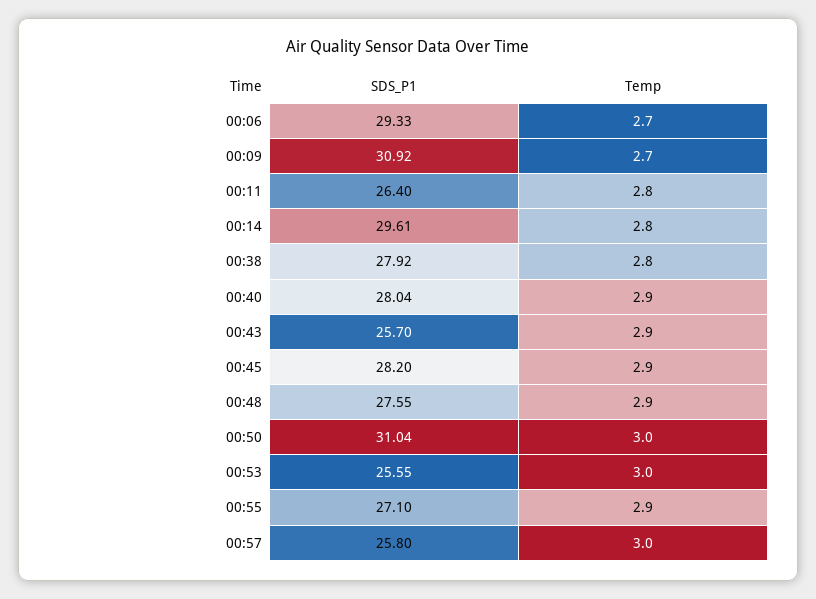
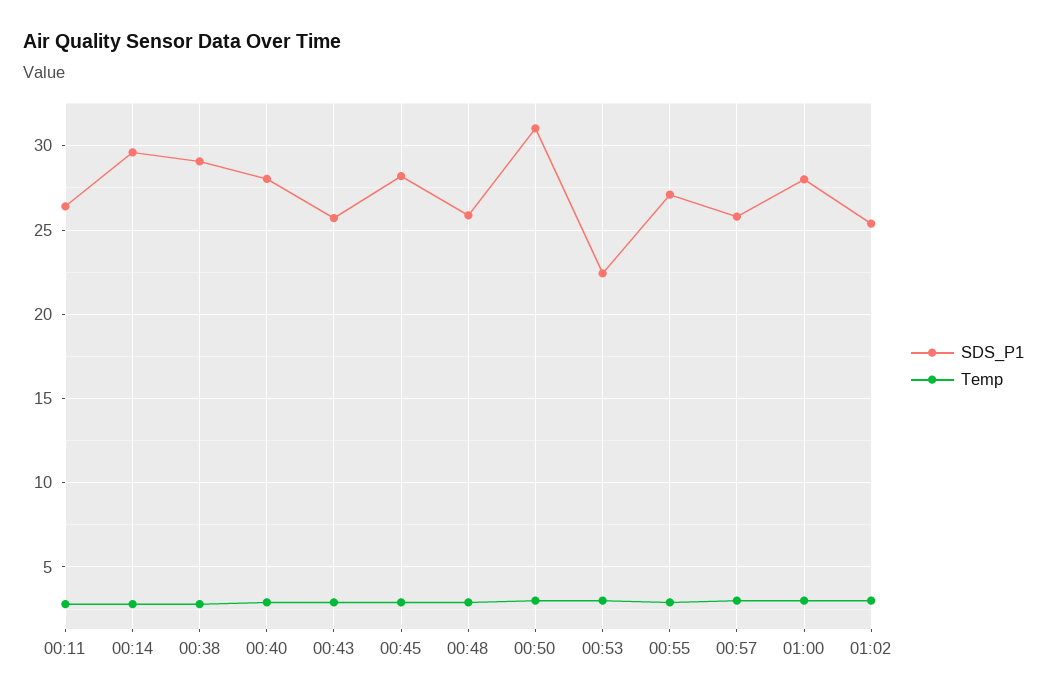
SDS_P1, 00:06: 29.33 -> none
Temp, 00:06: 2.7 -> none
SDS_P1, 00:09: 30.92 -> none
Temp, 00:09: 2.7 -> none
SDS_P1, 00:38: 27.92 -> 29
SDS_P1, 00:48: 27.55 -> 26
SDS_P1, 00:53: 25.55 -> 22.5
SDS_P1, 01:00: none -> 28
Temp, 01:00: none -> 3
SDS_P1, 01:02: none -> 25.5
Temp, 01:02: none -> 3

